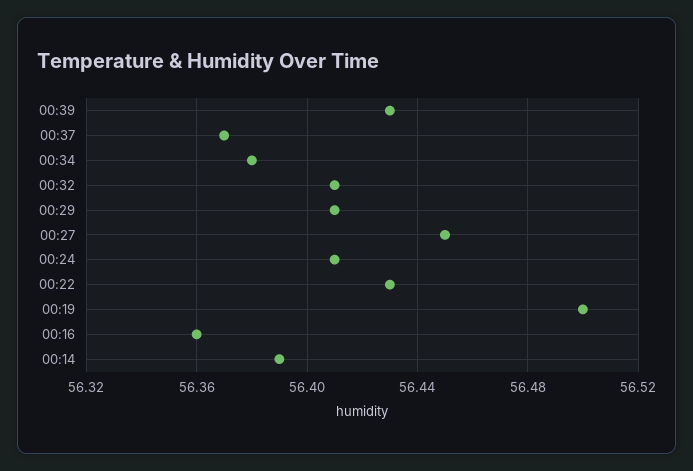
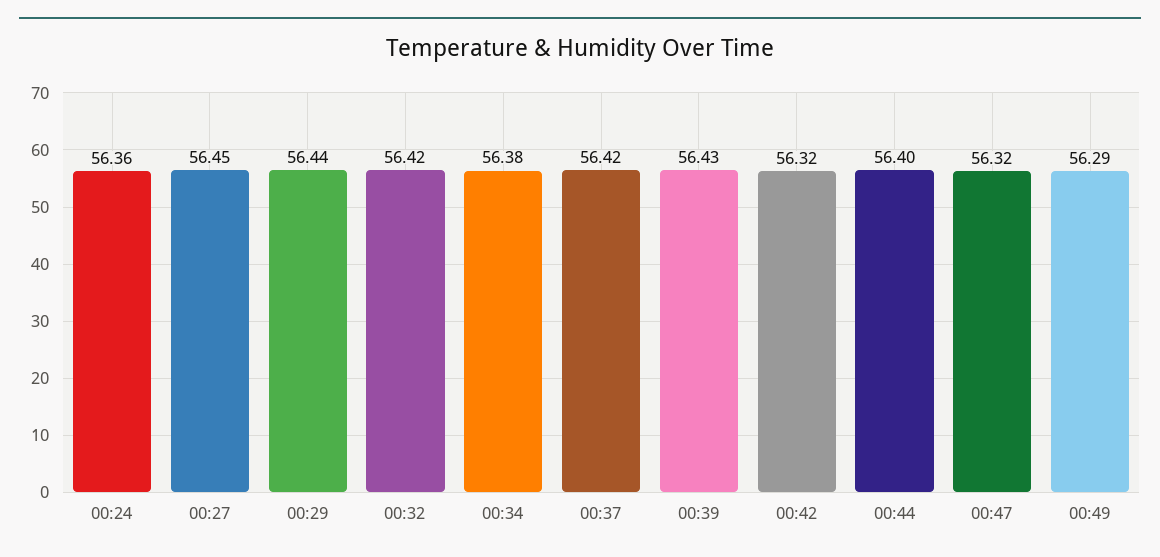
00:37: 56.37 -> 56.42
00:32: 56.41 -> 56.42
00:29: 56.41 -> 56.44
00:24: 56.41 -> 56.36
00:22: 56.43 -> none
00:19: 56.5 -> none
00:16: 56.36 -> none
00:14: 56.39 -> none
00:42: none -> 56.32
00:44: none -> 56.4
00:47: none -> 56.32
00:49: none -> 56.29

